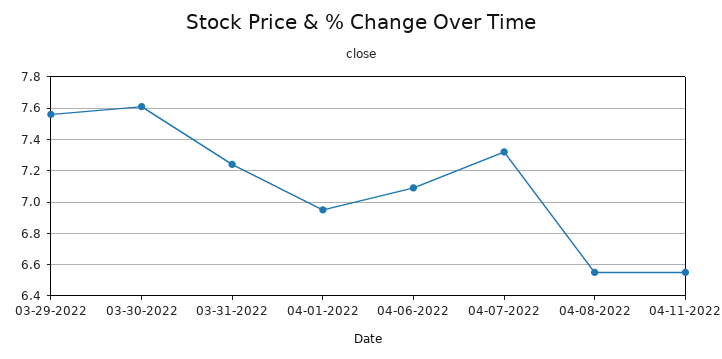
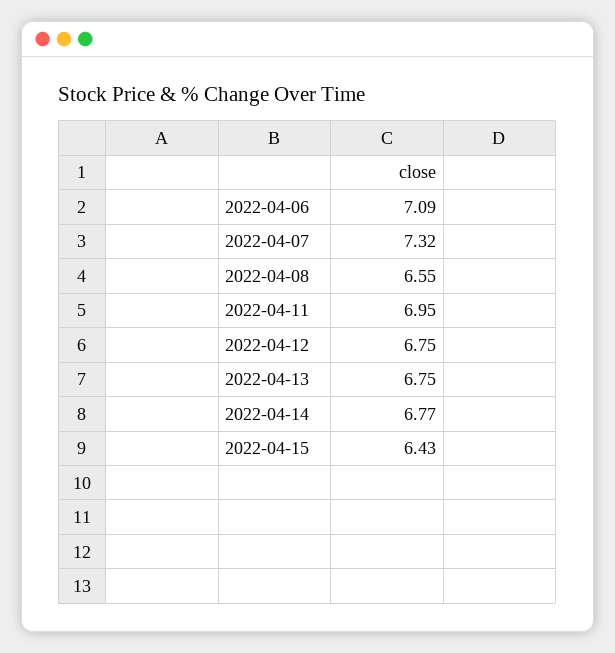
03-29-2022: 7.55 -> none
03-30-2022: 7.6 -> none
03-31-2022: 7.25 -> none
04-01-2022: 6.95 -> none
04-11-2022: 6.55 -> 6.95
2022-04-12: none -> 6.75
2022-04-13: none -> 6.75
2022-04-14: none -> 6.77
2022-04-15: none -> 6.43

